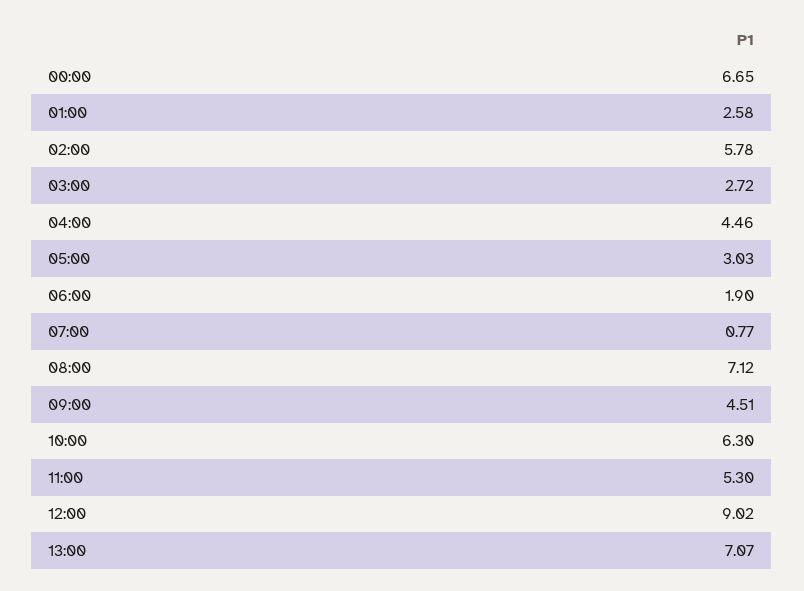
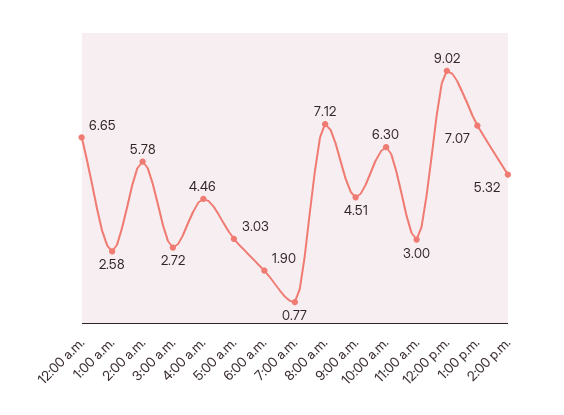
11:00: 5.3 -> 3
2:00 p.m.: none -> 5.32

